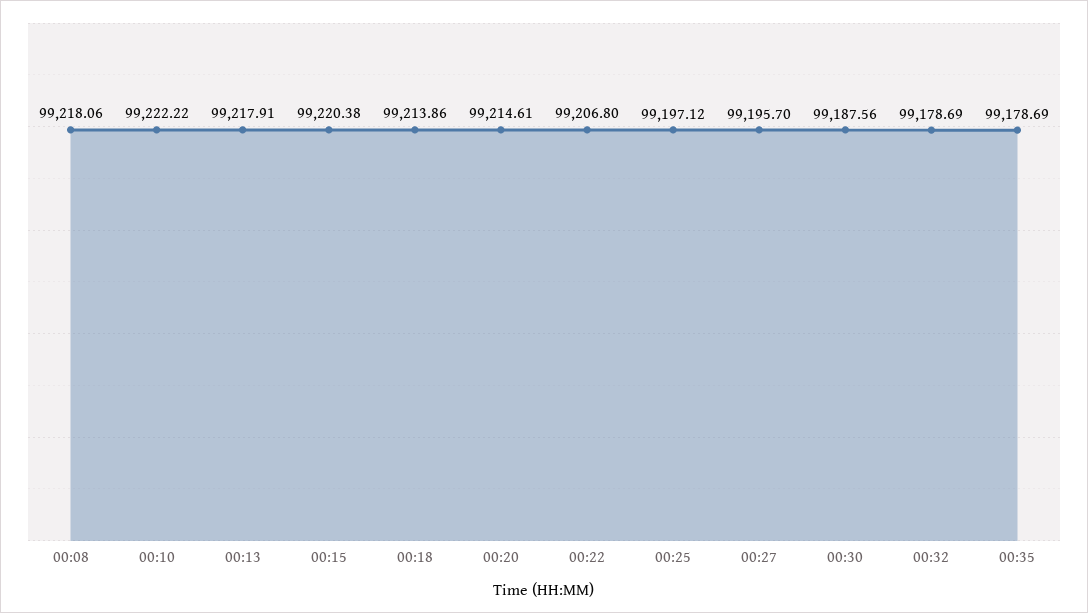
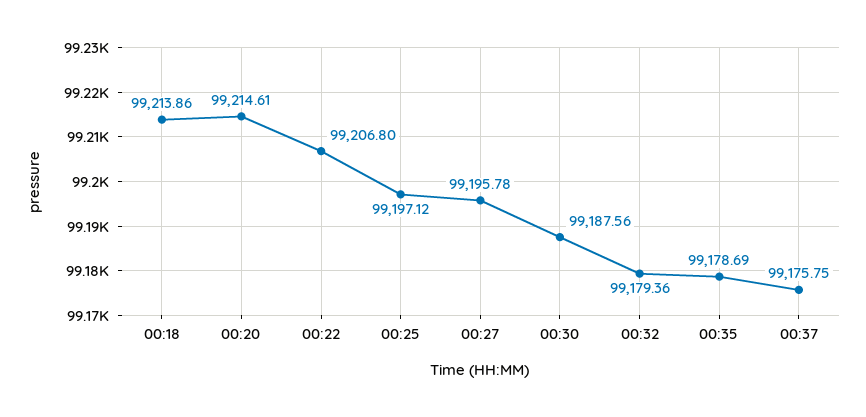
00:08: 99218.06 -> none
00:10: 99222.22 -> none
00:13: 99217.91 -> none
00:15: 99220.38 -> none
00:27: 99195.7 -> 99195.78
00:32: 99178.69 -> 99179.36
00:37: none -> 99175.75

